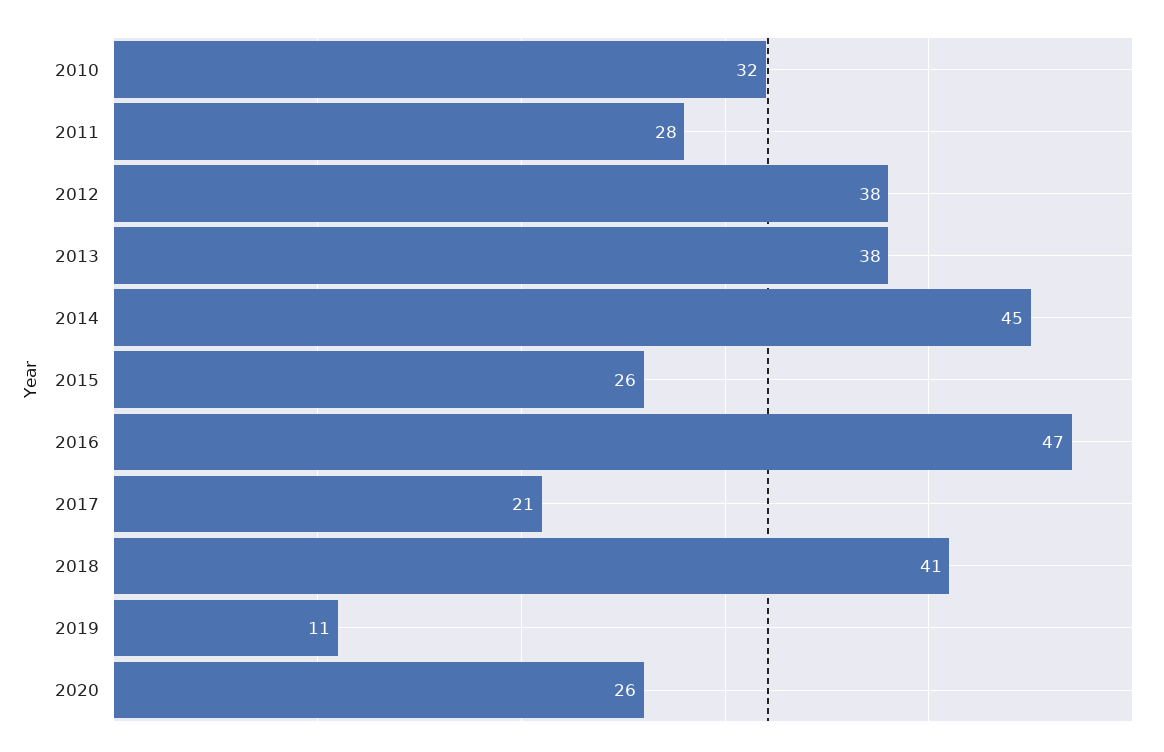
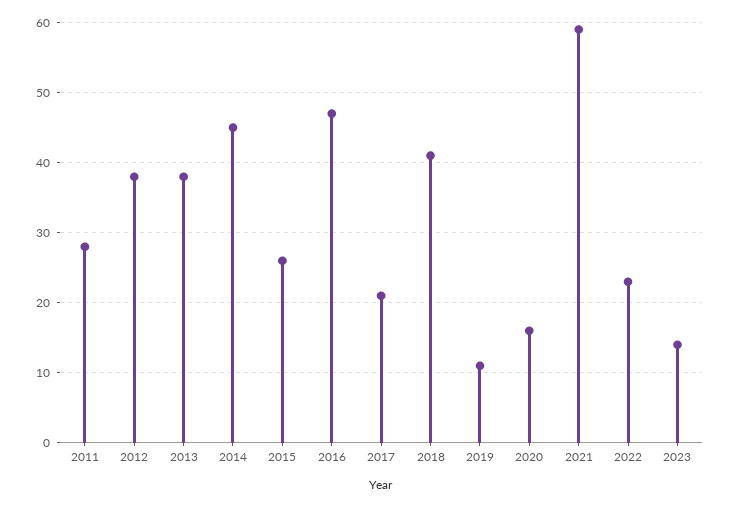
2010: 32 -> none
2020: 26 -> 16
2021: none -> 59
2022: none -> 23
2023: none -> 14

